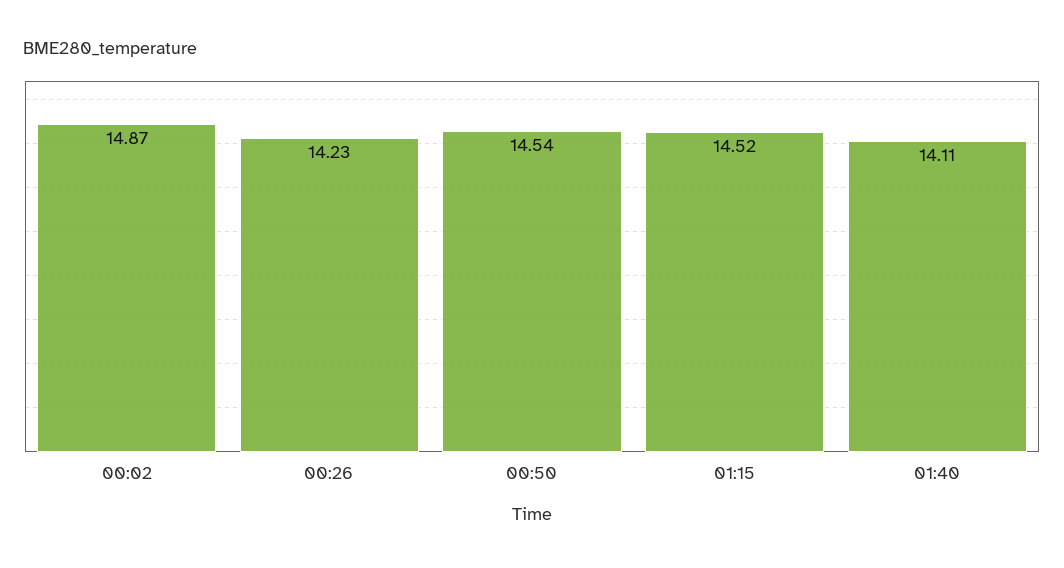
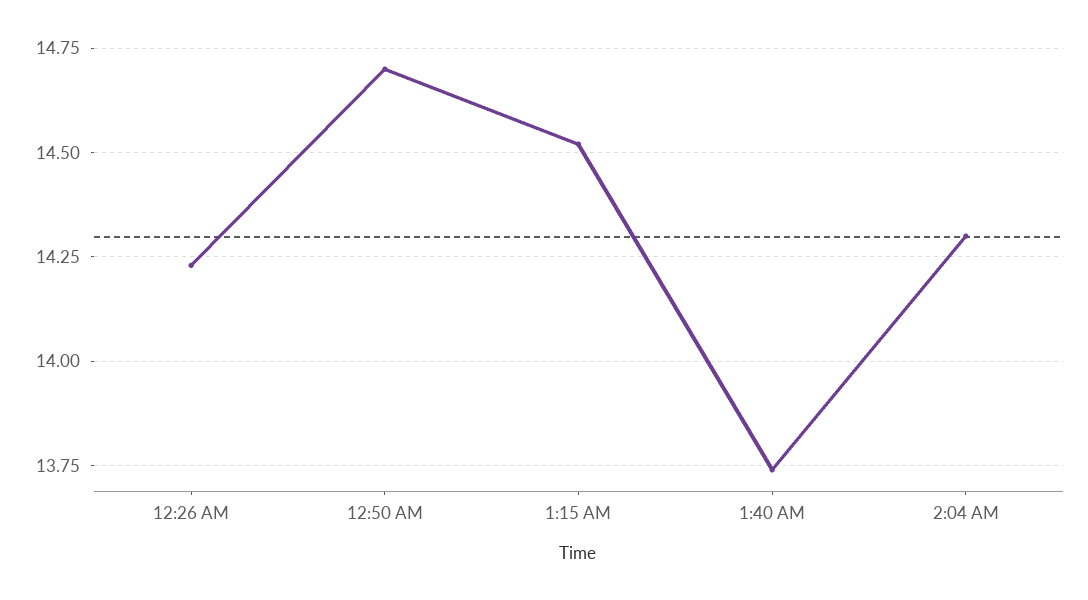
00:02: 14.87 -> none
00:50: 14.54 -> 14.7
01:40: 14.11 -> 13.75
2:04 AM: none -> 14.3

